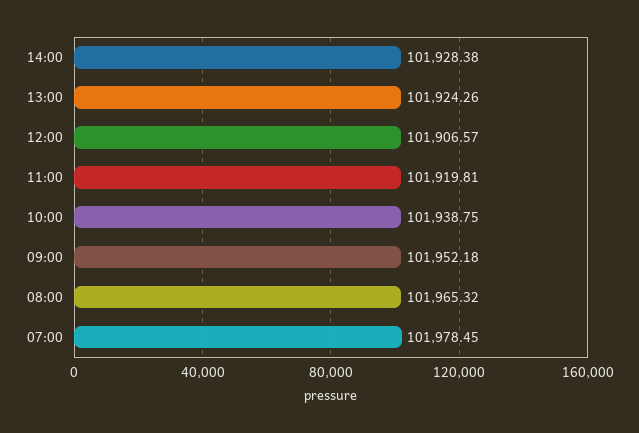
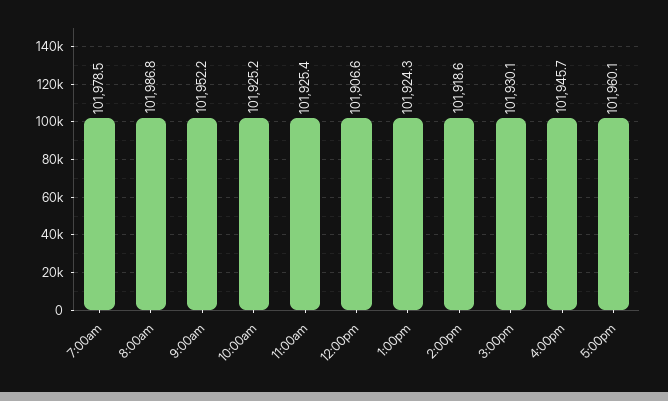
14:00: 101928.38 -> 101918.6
11:00: 101919.81 -> 101925.4
10:00: 101938.75 -> 101925.2
08:00: 101965.32 -> 101986.8
3:00pm: none -> 101930.1
4:00pm: none -> 101945.7
5:00pm: none -> 101960.1

